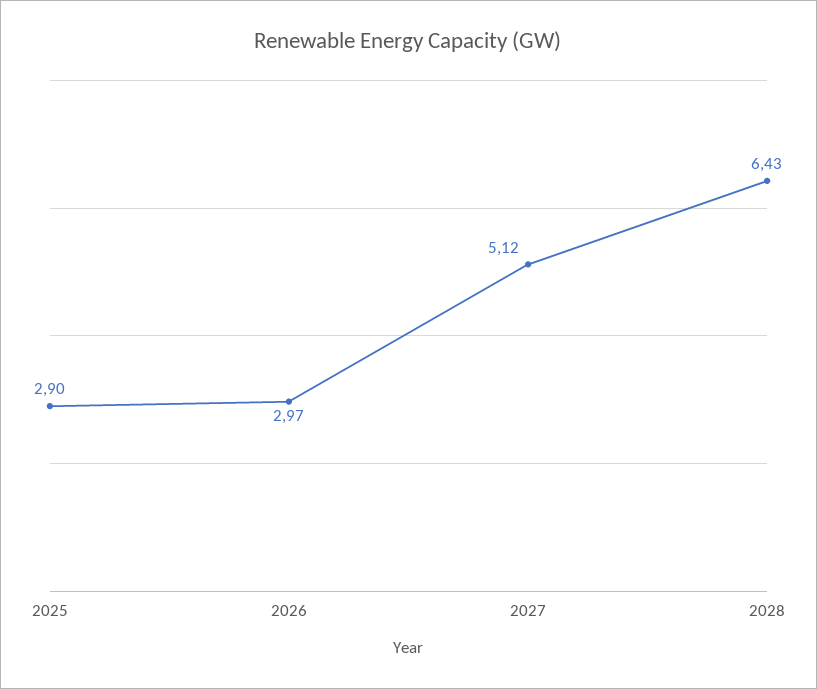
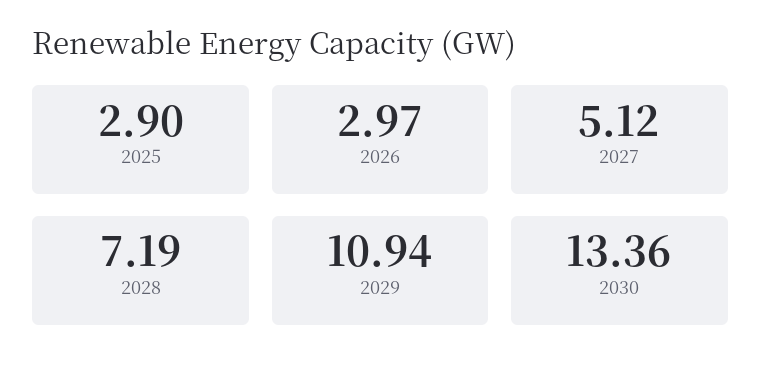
2028: 6.43 -> 7.19
2029: none -> 10.94
2030: none -> 13.36

